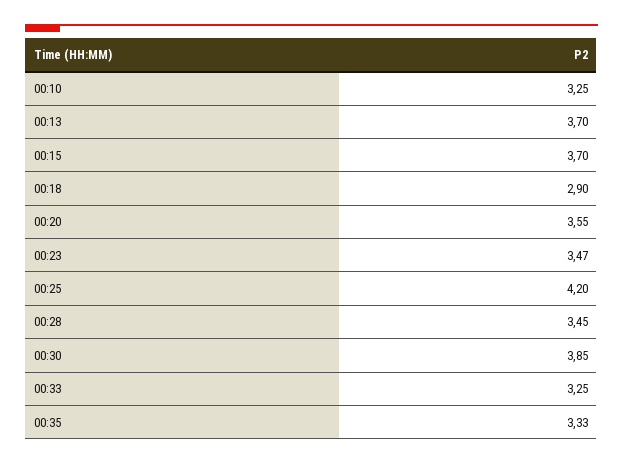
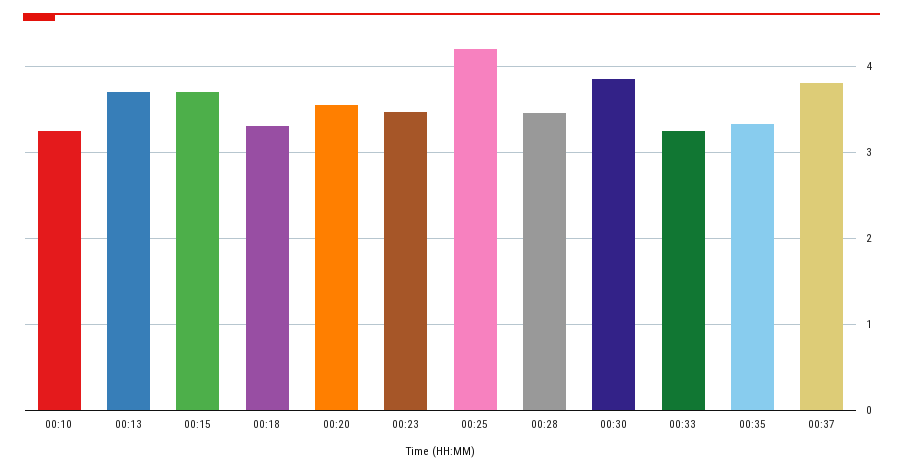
00:18: 2.9 -> 3.3
00:37: none -> 3.8

